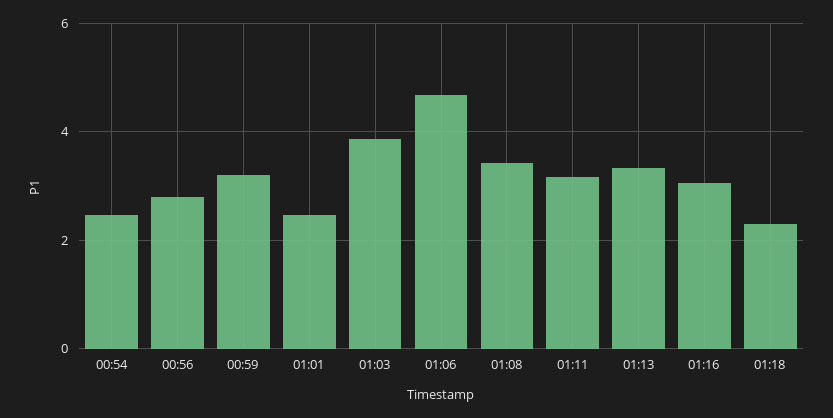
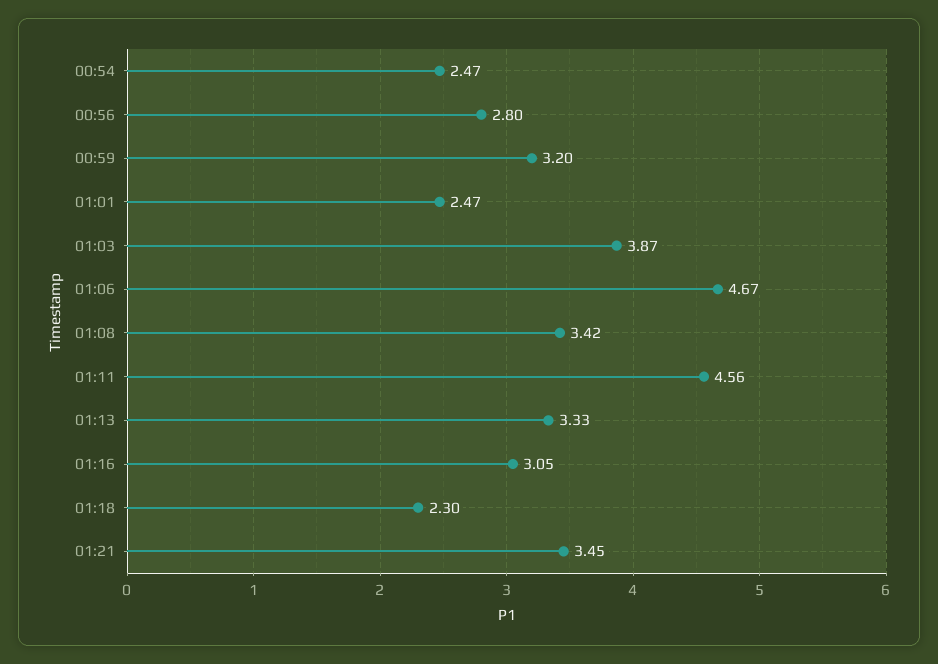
01:11: 3.2 -> 4.56
01:21: none -> 3.45

